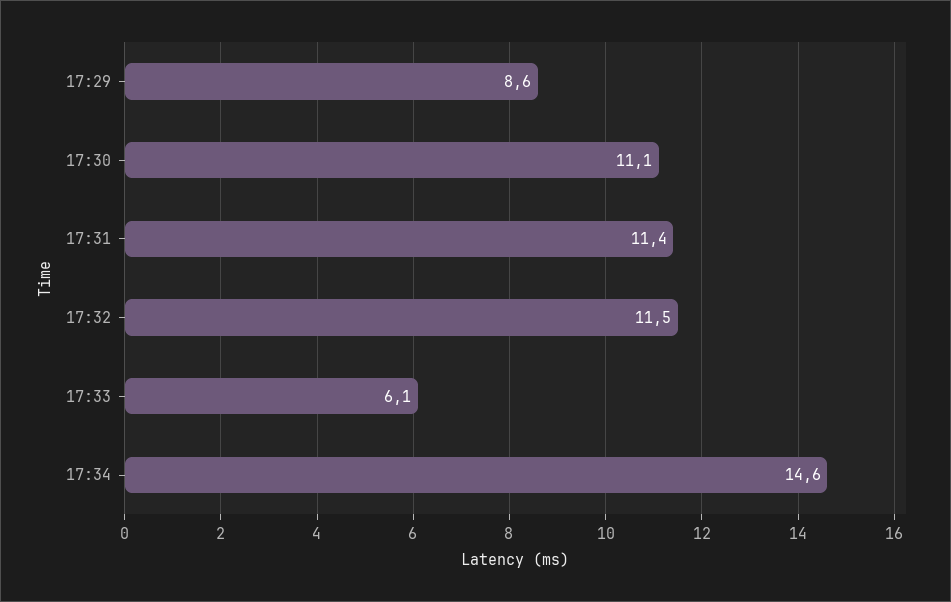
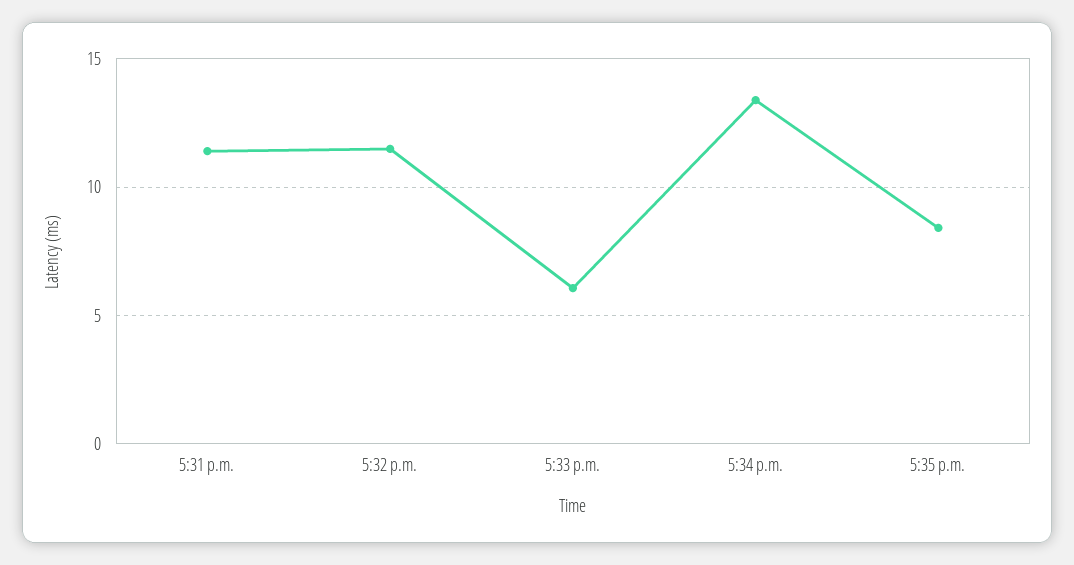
17:29: 8.6 -> none
17:30: 11.1 -> none
17:34: 14.6 -> 13.5
5:35 p.m.: none -> 8.5

